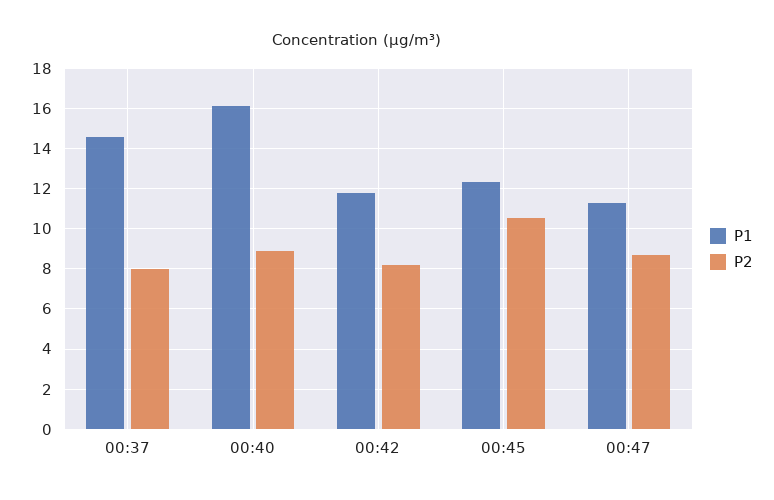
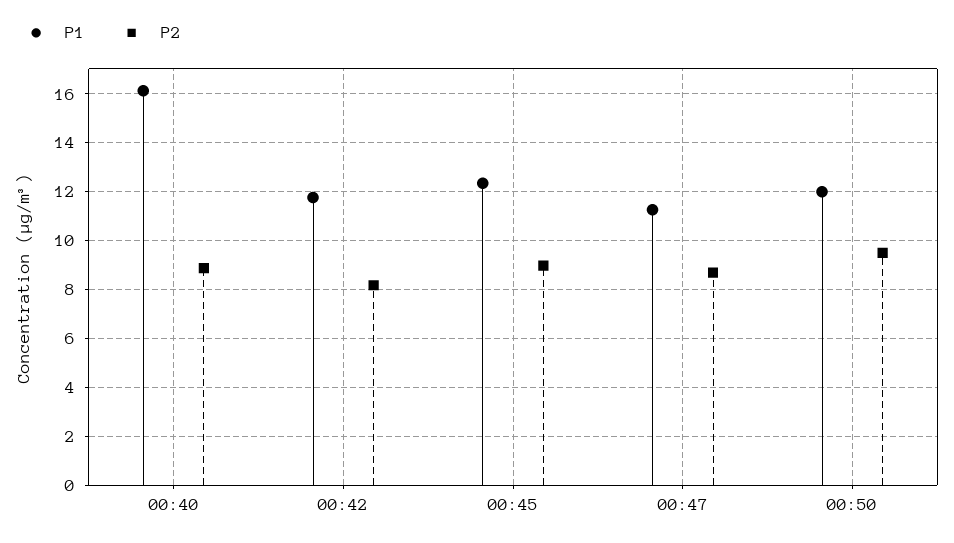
P1, 00:37: 14.5 -> none
P2, 00:37: 8 -> none
P2, 00:45: 10.5 -> 9
P1, 00:50: none -> 12
P2, 00:50: none -> 9.5

